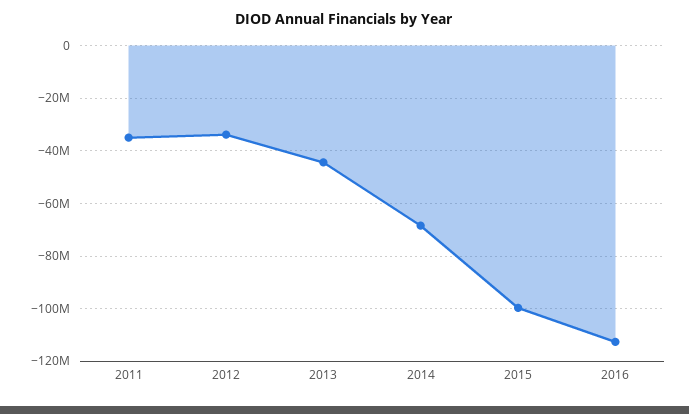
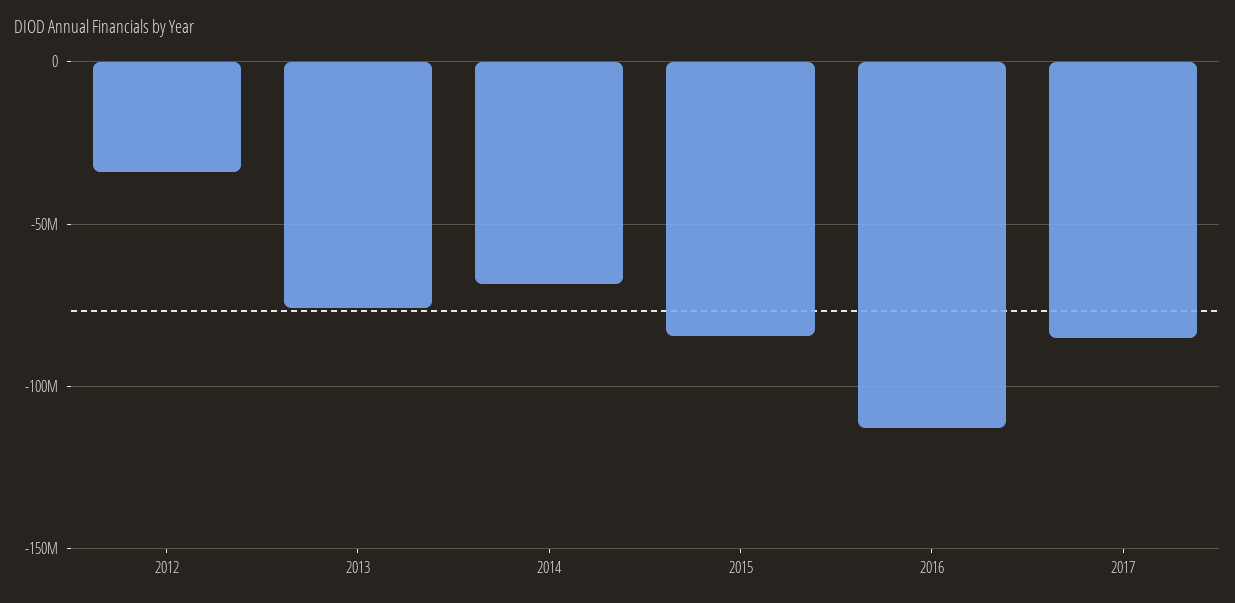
2011: -35000000 -> none
2013: -45000000 -> -75000000
2015: -100000000 -> -85000000
2017: none -> -85000000

